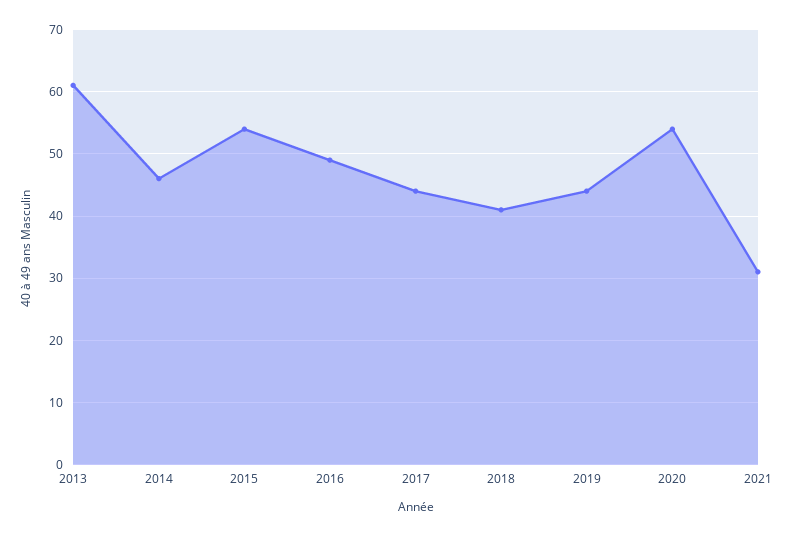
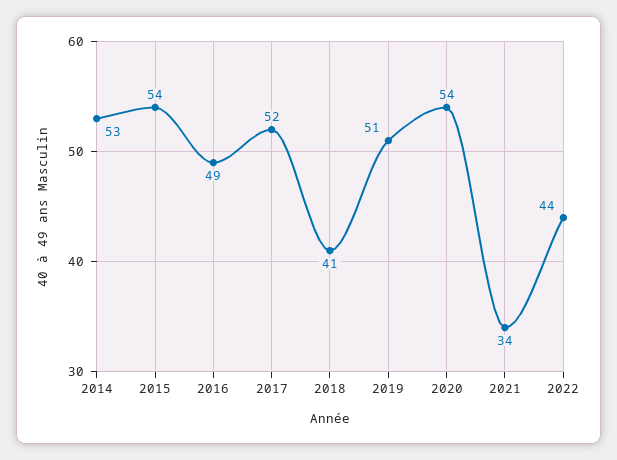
2013: 61 -> none
2014: 46 -> 53
2017: 44 -> 52
2019: 44 -> 51
2021: 31 -> 34
2022: none -> 44

